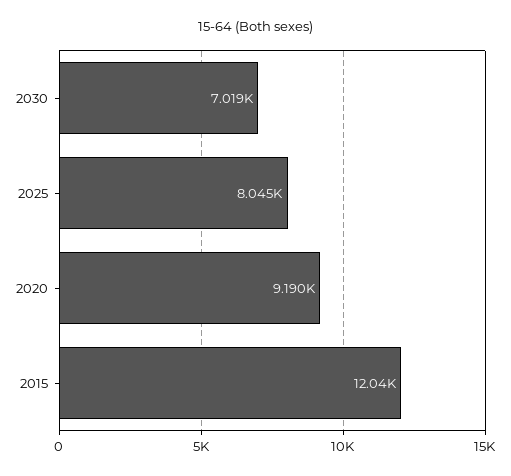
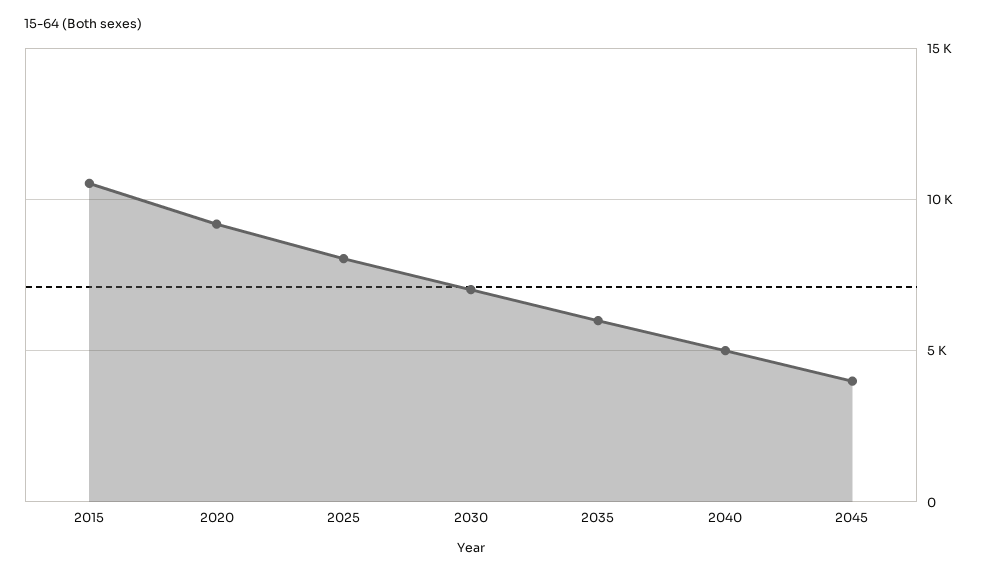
2015: 12040 -> 10500
2035: none -> 6000
2040: none -> 5000
2045: none -> 4000

